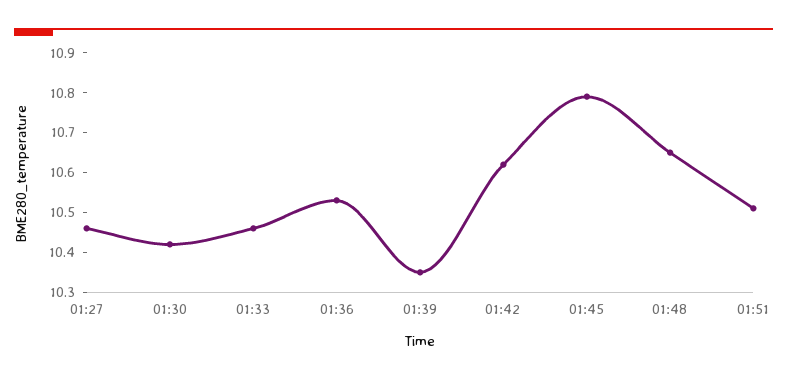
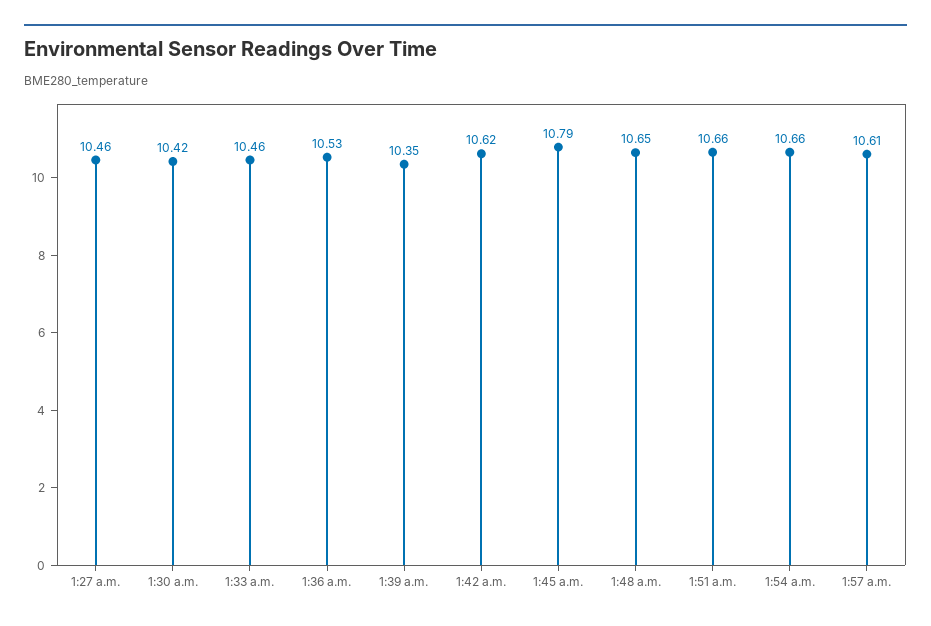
01:51: 10.5 -> 10.66
1:54 a.m.: none -> 10.66
1:57 a.m.: none -> 10.61

